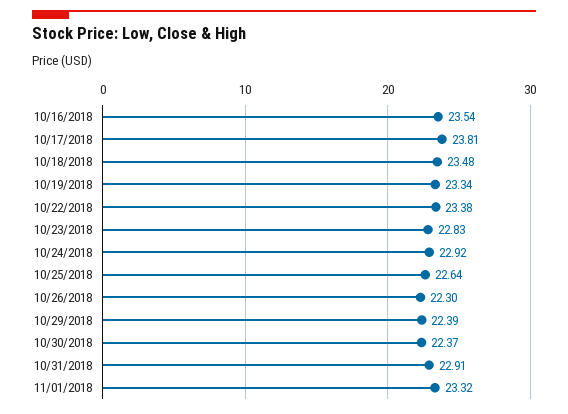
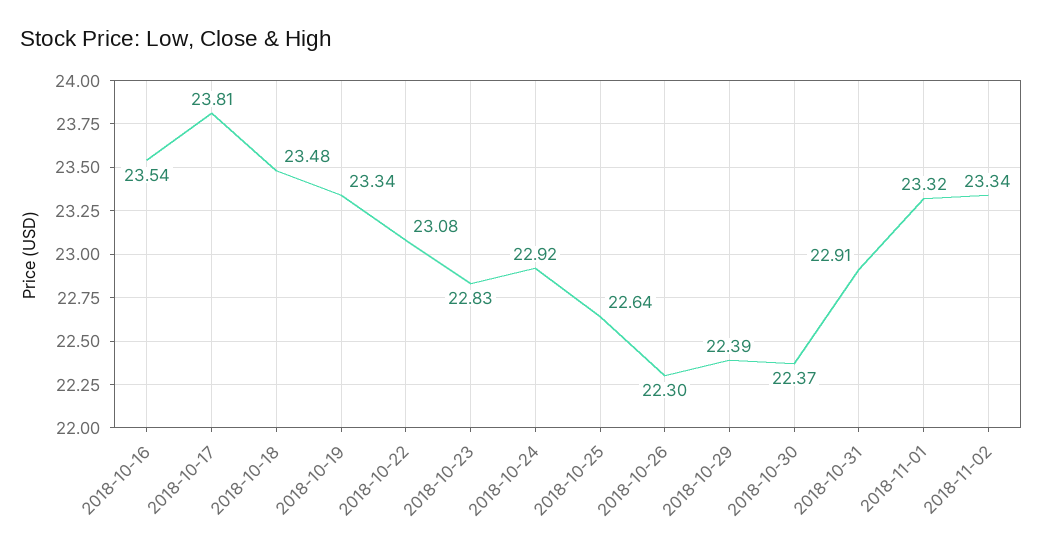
10/22/2018: 23.38 -> 23.08
2018-11-02: none -> 23.34

